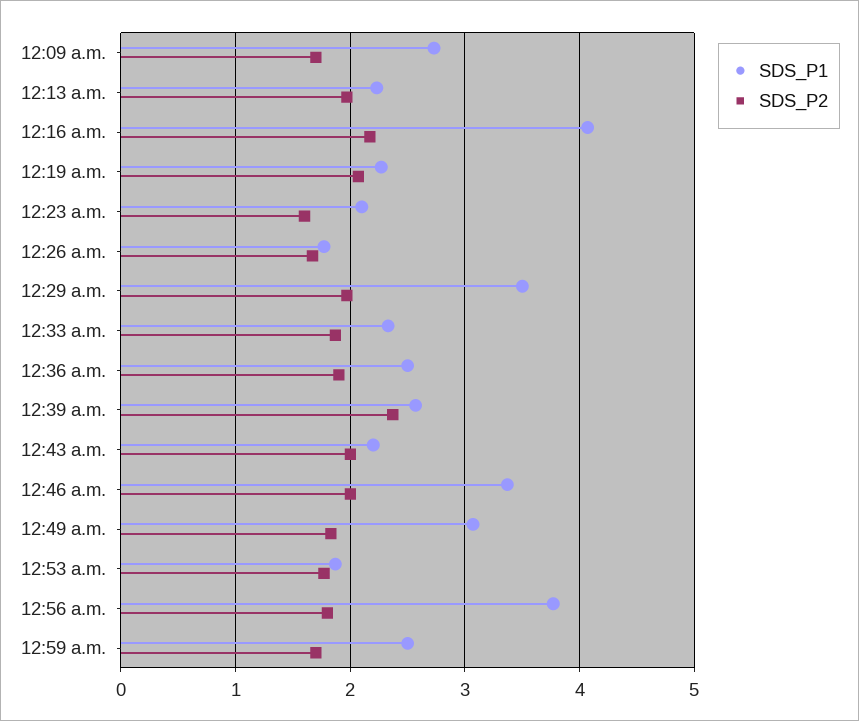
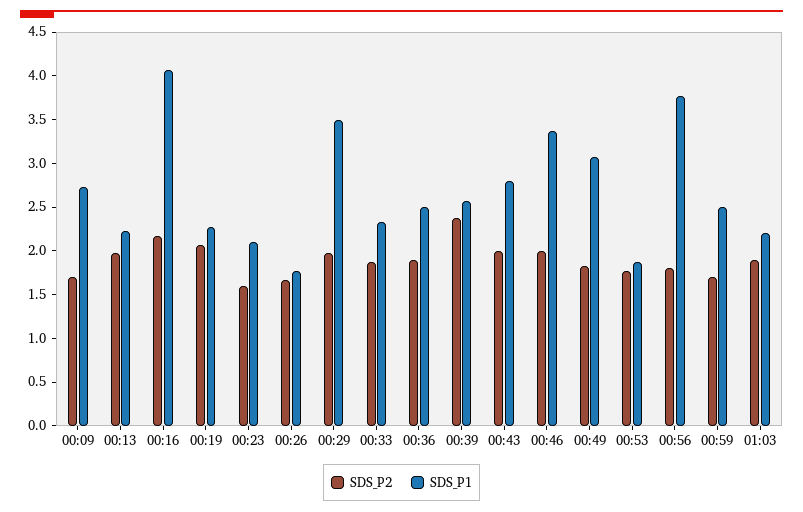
SDS_P1, 12:43 a.m.: 2.2 -> 2.8
SDS_P2, 01:03: none -> 1.9
SDS_P1, 01:03: none -> 2.2

